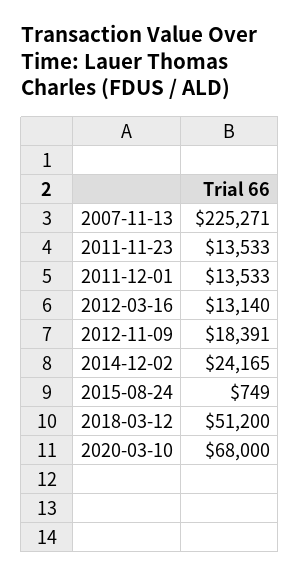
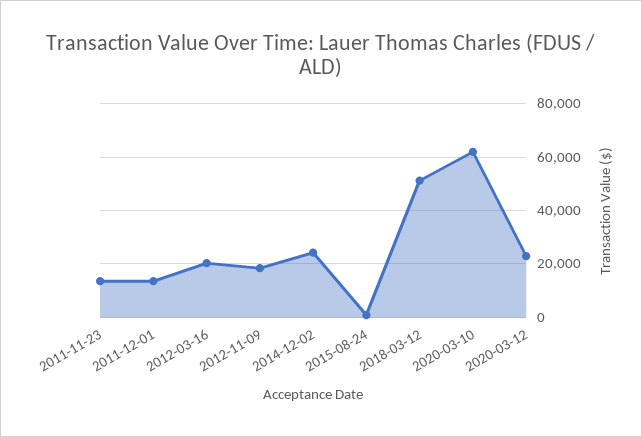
2007-11-13: 225271 -> none
2012-03-16: 13140 -> 20000
2020-03-10: 68000 -> 62500
2020-03-12: none -> 22500

